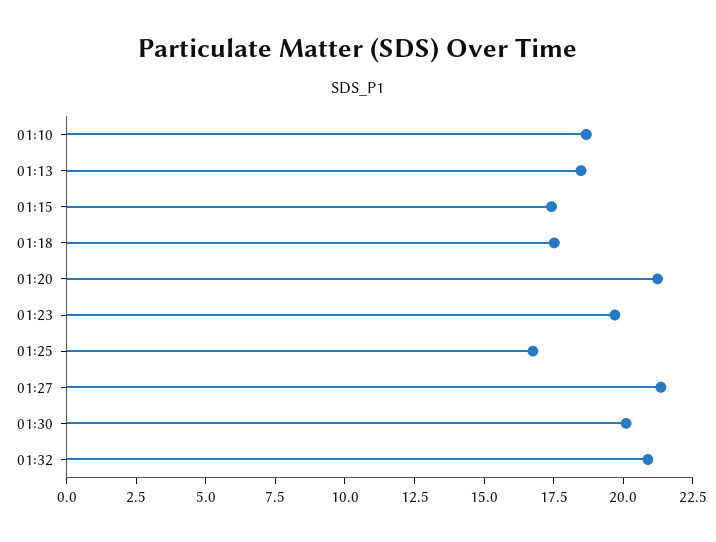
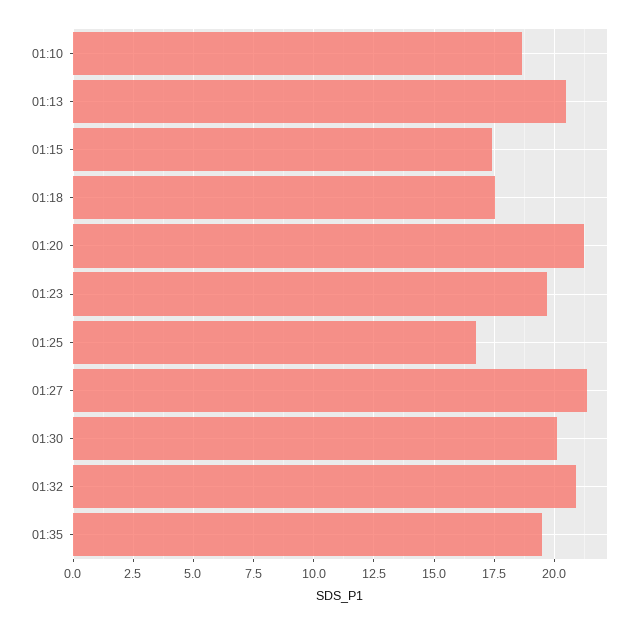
01:13: 18.5 -> 20.5
01:35: none -> 19.5

